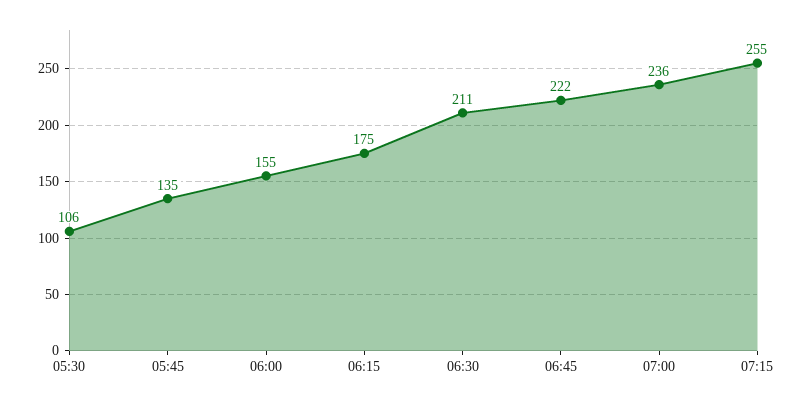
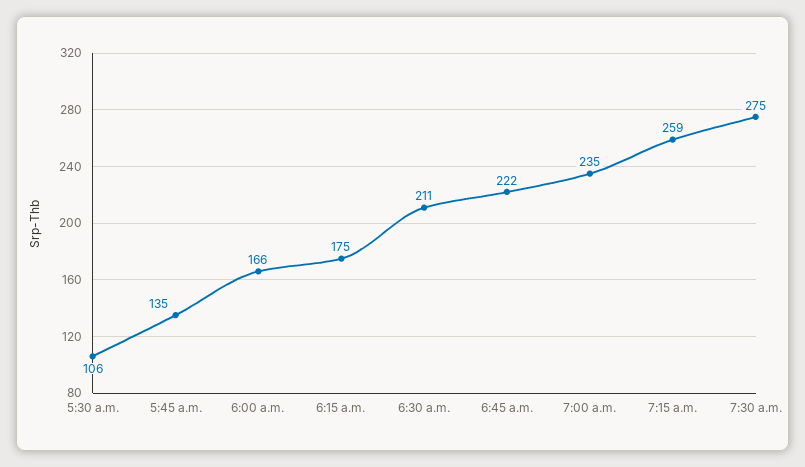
06:00: 155 -> 166
07:00: 236 -> 235
07:15: 255 -> 259
7:30 a.m.: none -> 275

